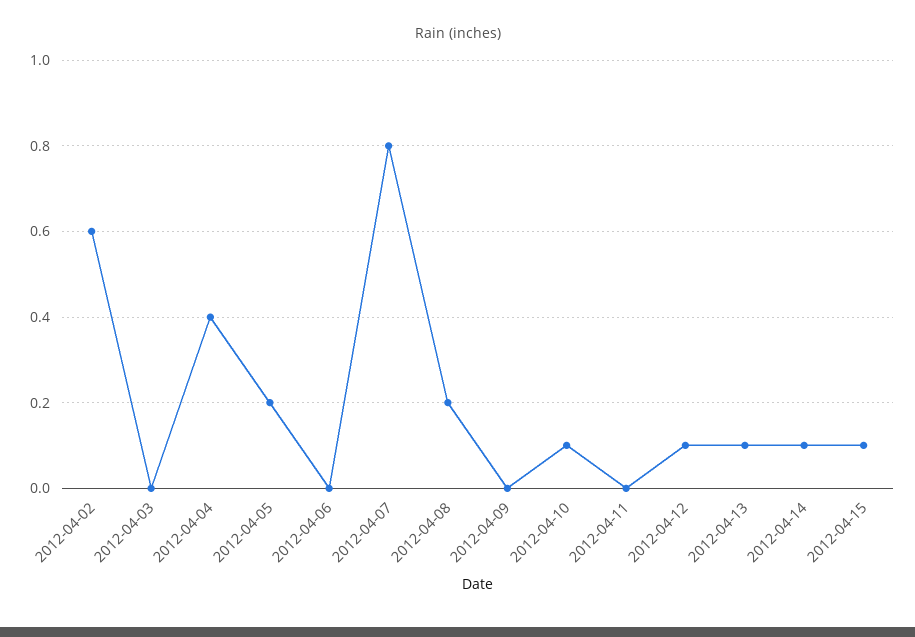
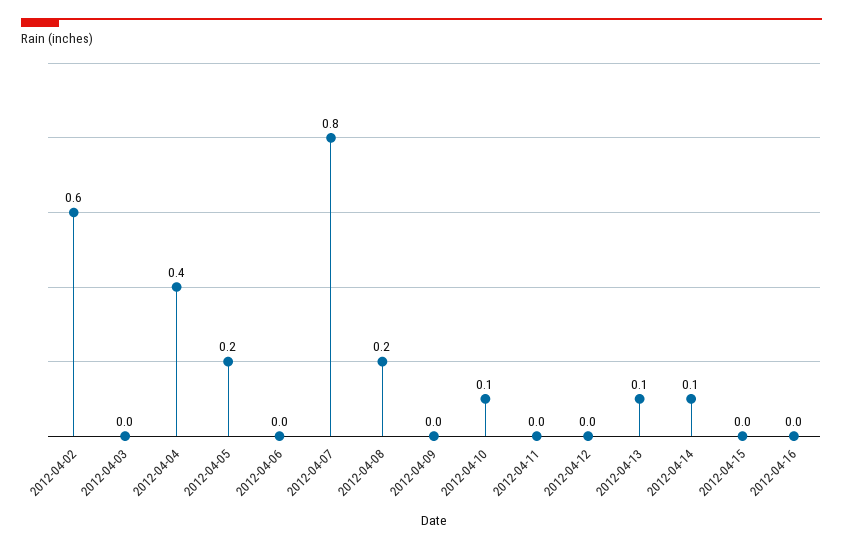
2012-04-12: 0.1 -> 0
2012-04-15: 0.1 -> 0
2012-04-16: none -> 0

